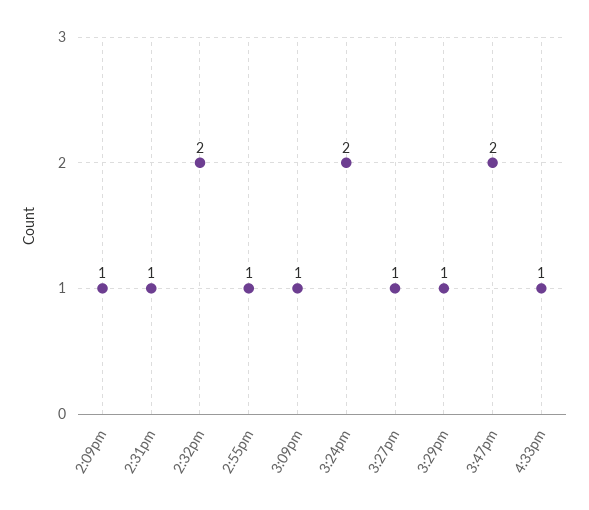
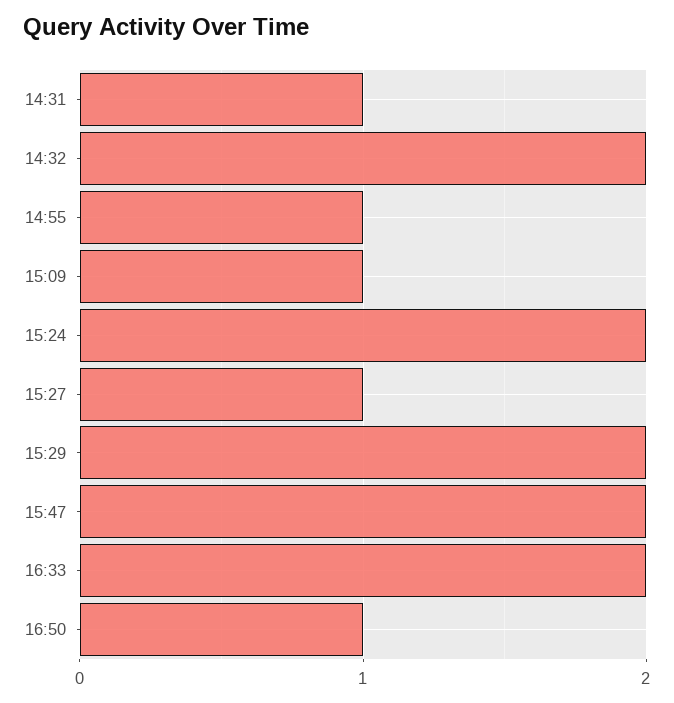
2:09pm: 1 -> none
3:29pm: 1 -> 2
4:33pm: 1 -> 2
16:50: none -> 1

